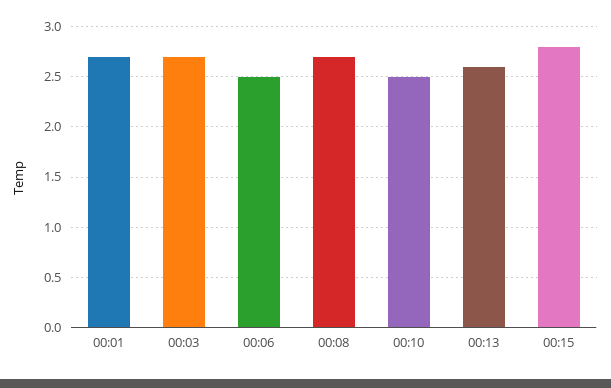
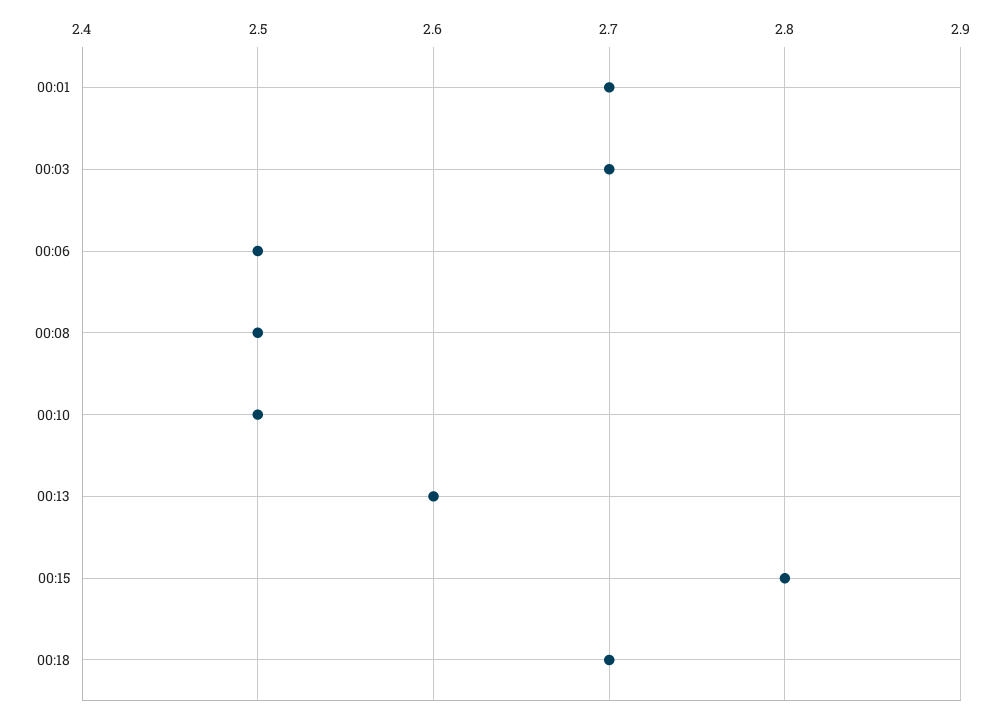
00:08: 2.7 -> 2.5
00:18: none -> 2.7

